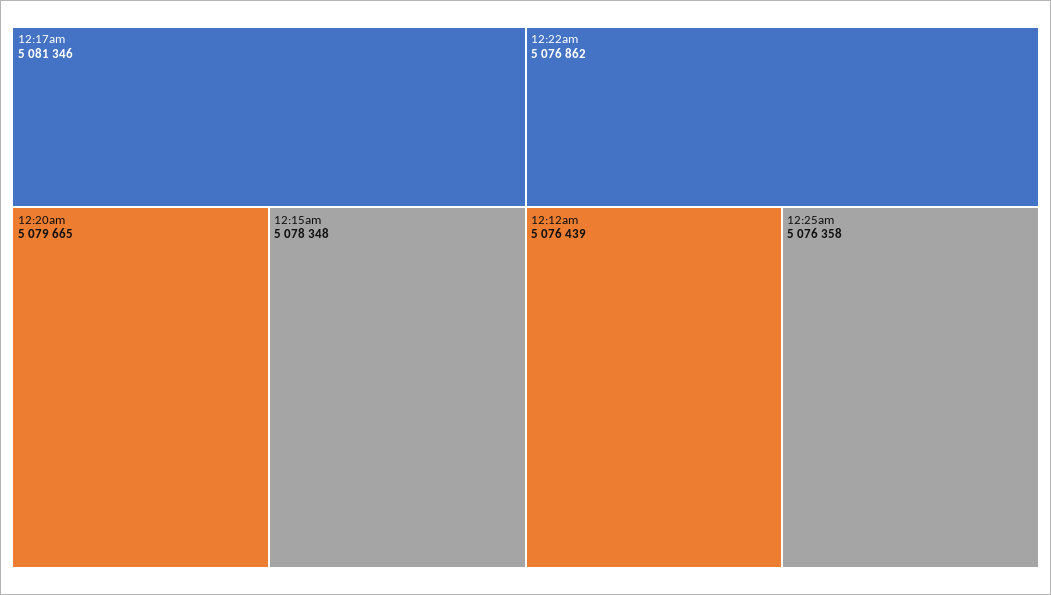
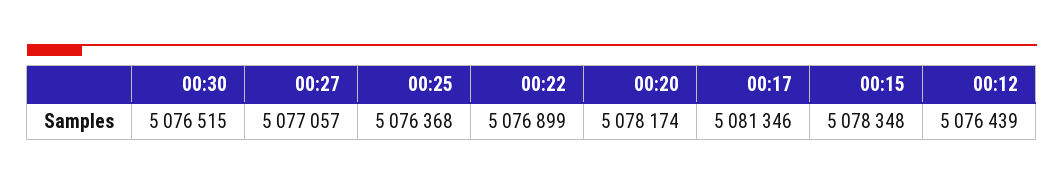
12:20am: 5079665 -> 5078174
12:22am: 5076862 -> 5076899
12:25am: 5076358 -> 5076368
00:30: none -> 5076515
00:27: none -> 5077057

